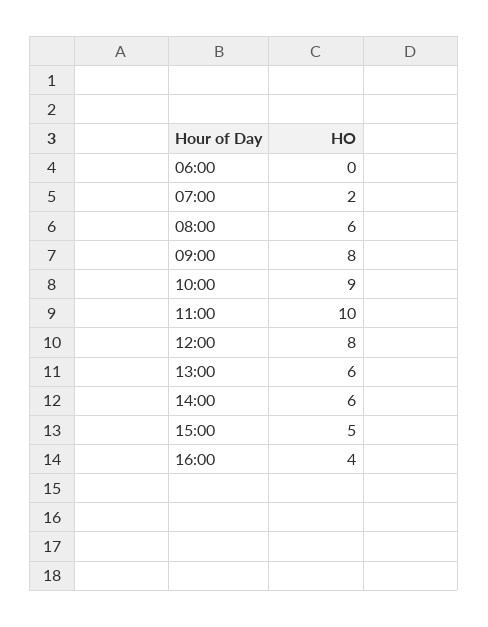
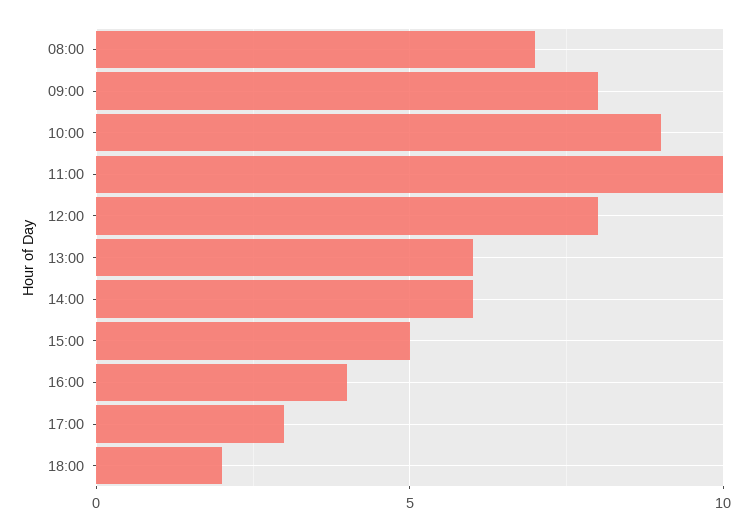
06:00: 0 -> none
07:00: 2 -> none
08:00: 6 -> 7
17:00: none -> 3
18:00: none -> 2

